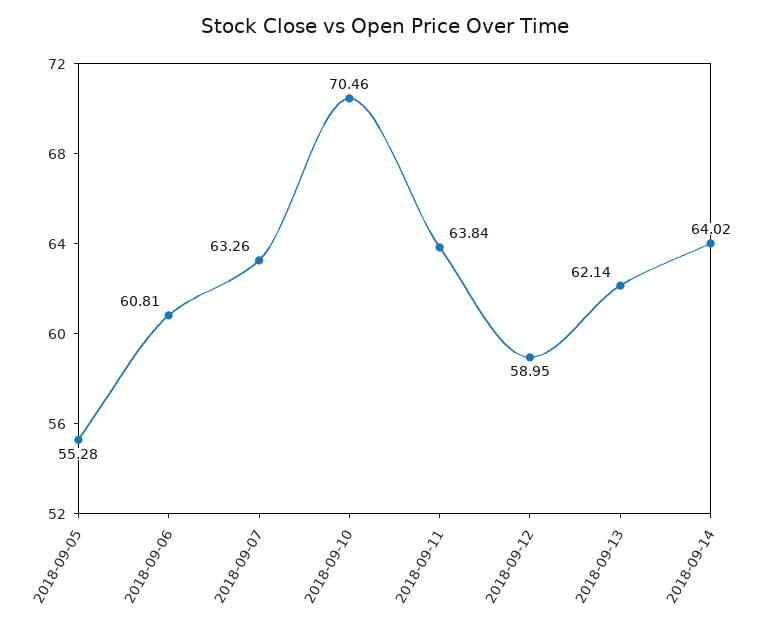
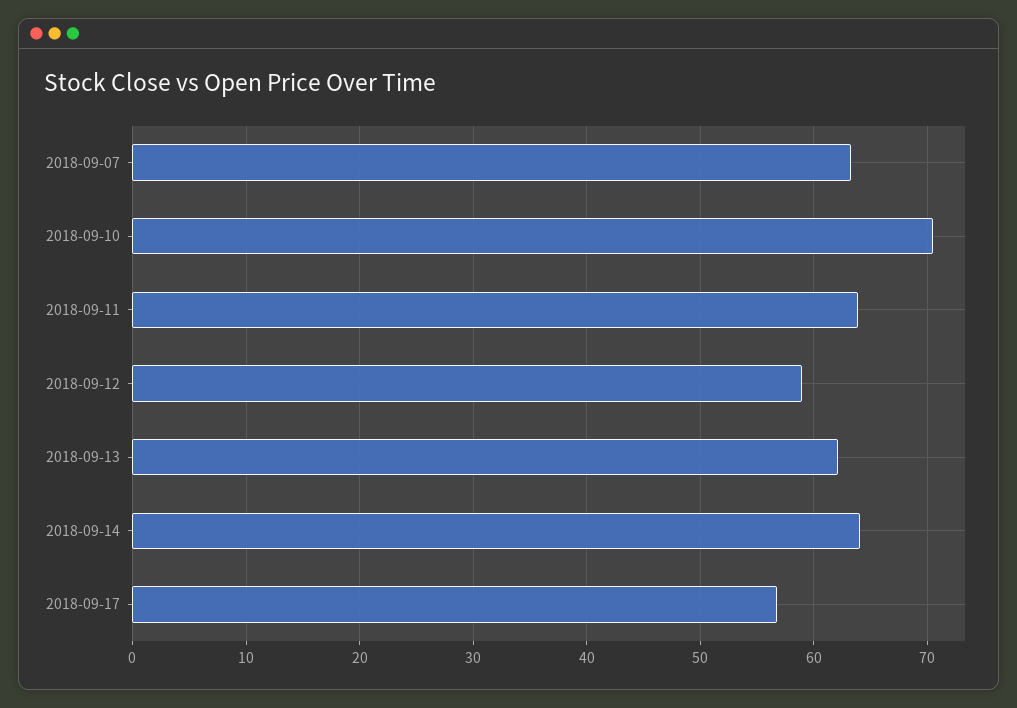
2018-09-05: 55.28 -> none
2018-09-06: 60.81 -> none
2018-09-17: none -> 57

